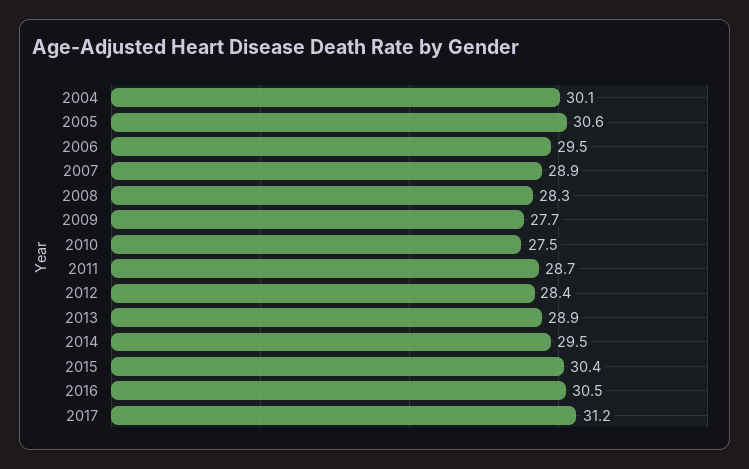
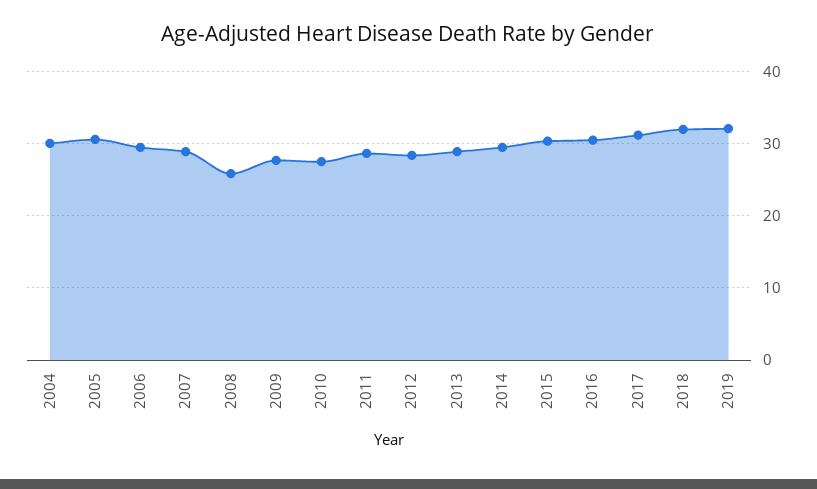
2008: 28.3 -> 26
2018: none -> 32
2019: none -> 32

